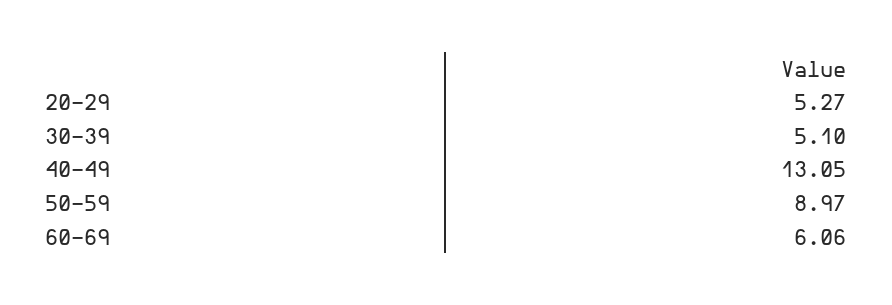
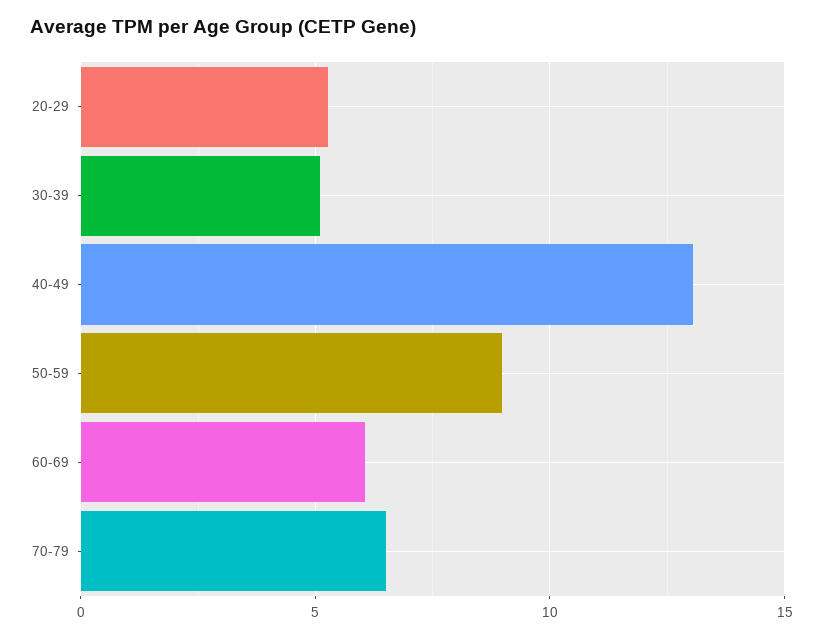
70-79: none -> 6.5

